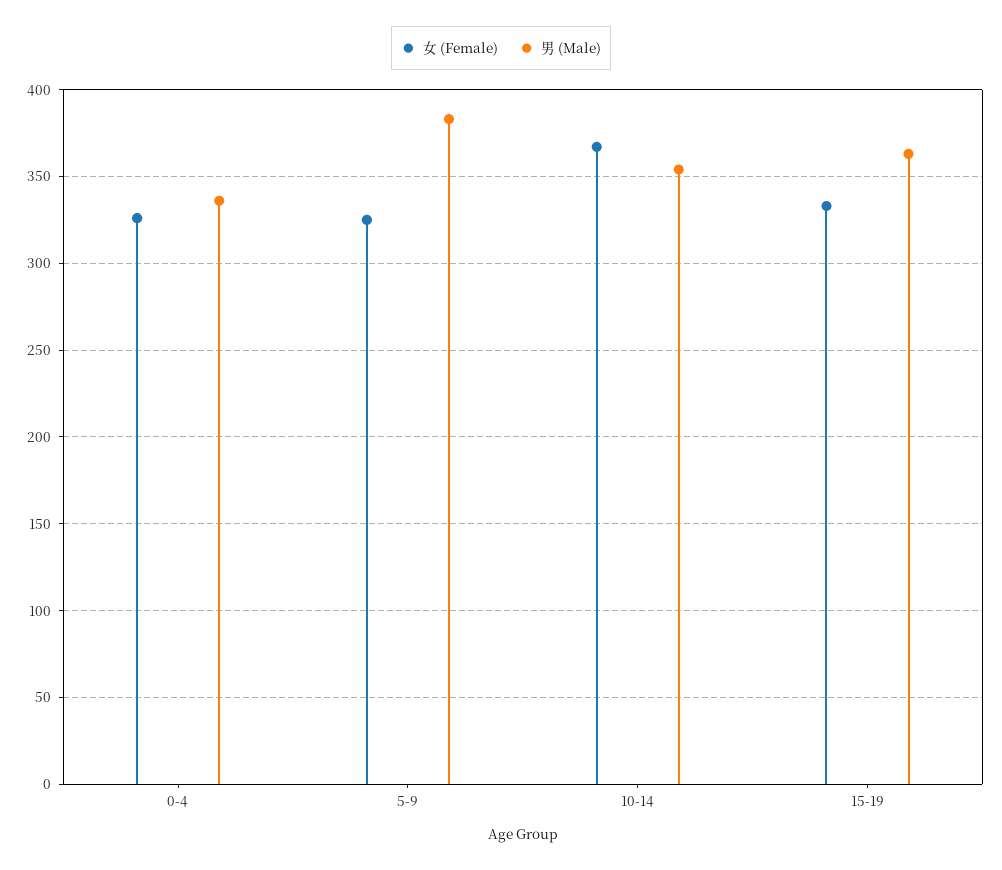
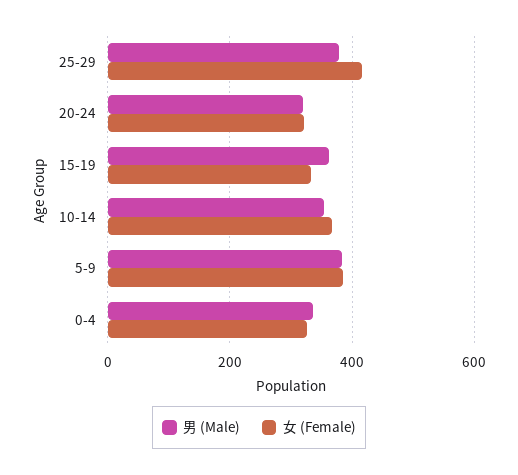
女 (Female), 5-9: 325 -> 380
男 (Male), 25-29: none -> 380
女 (Female), 25-29: none -> 420
男 (Male), 20-24: none -> 320
女 (Female), 20-24: none -> 320

